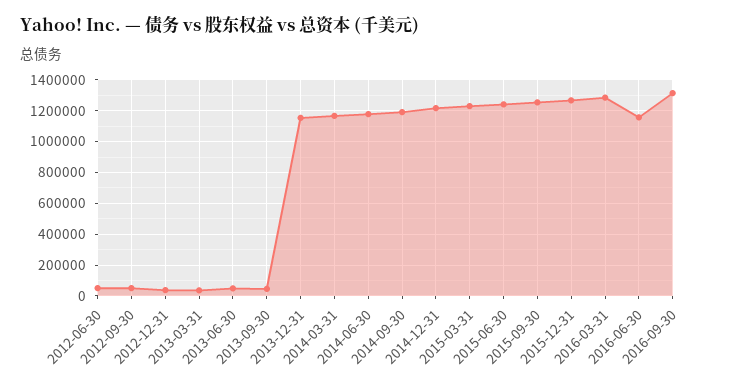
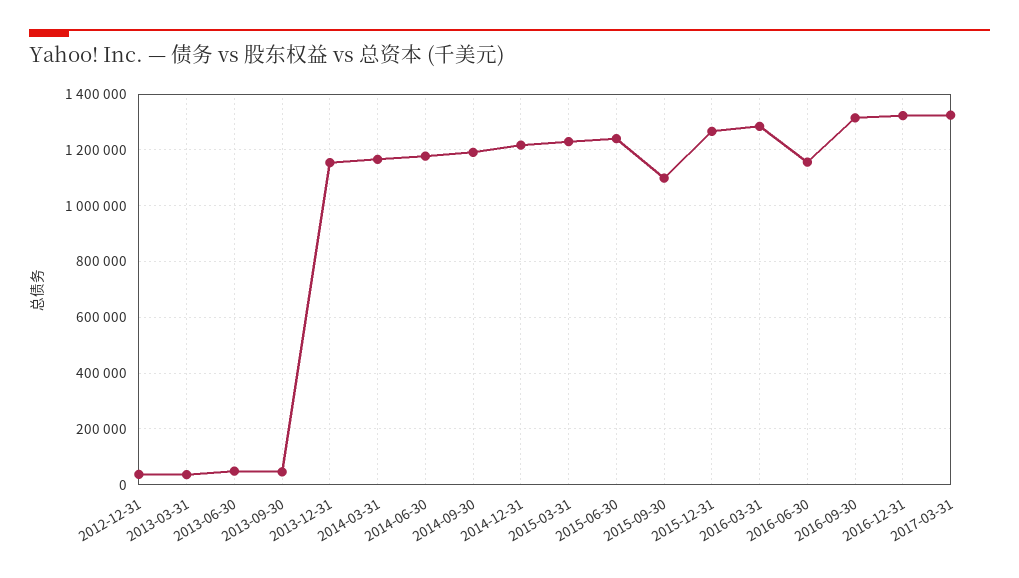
2012-06-30: 50000 -> none
2012-09-30: 50000 -> none
2015-09-30: 1250000 -> 1100000
2016-12-31: none -> 1325000
2017-03-31: none -> 1325000

